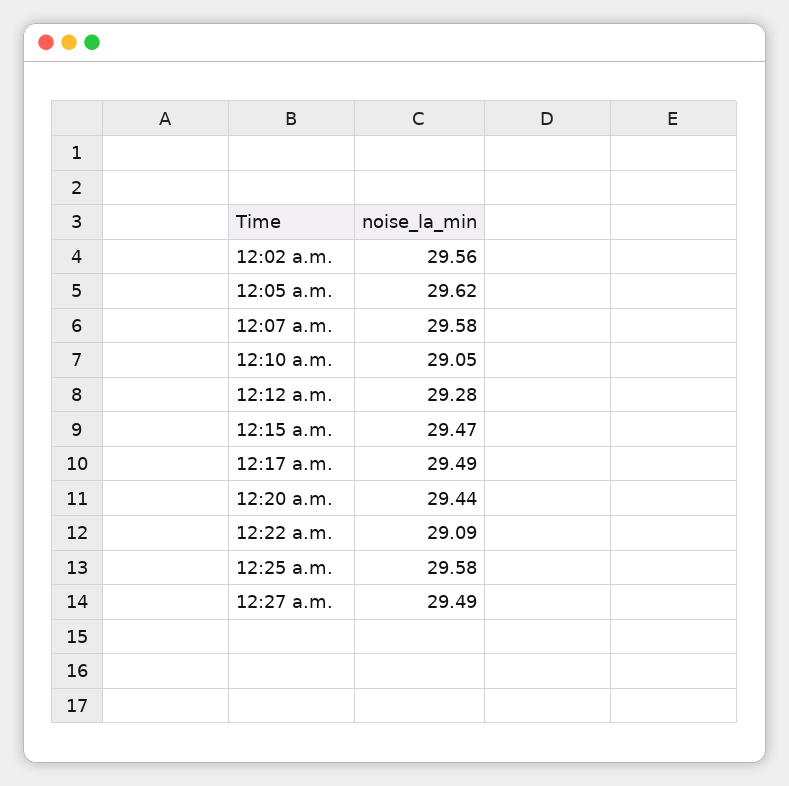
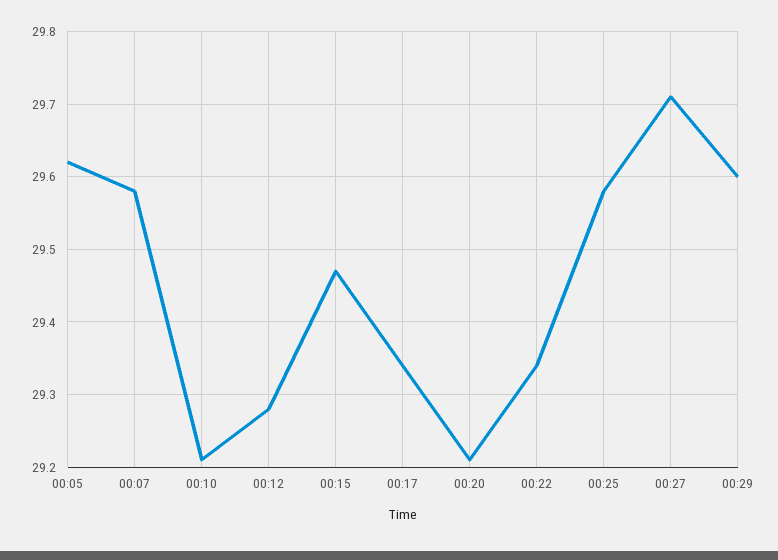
12:02 a.m.: 29.56 -> none
12:10 a.m.: 29.05 -> 29.21
12:17 a.m.: 29.49 -> 29.34
12:20 a.m.: 29.44 -> 29.21
12:22 a.m.: 29.09 -> 29.34
12:27 a.m.: 29.49 -> 29.71
00:29: none -> 29.6

